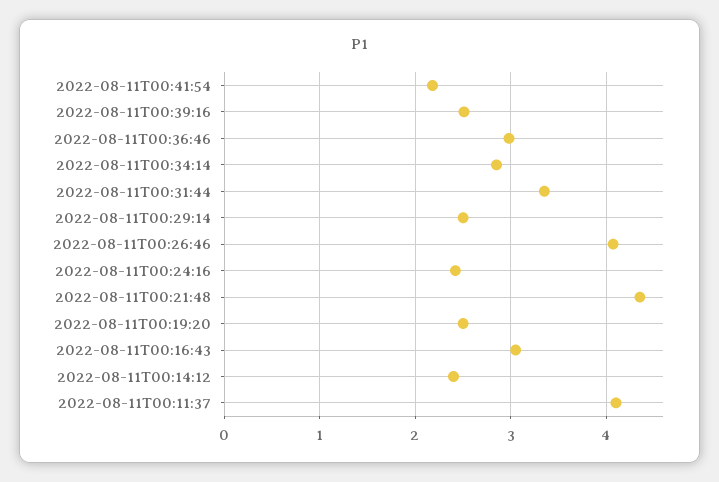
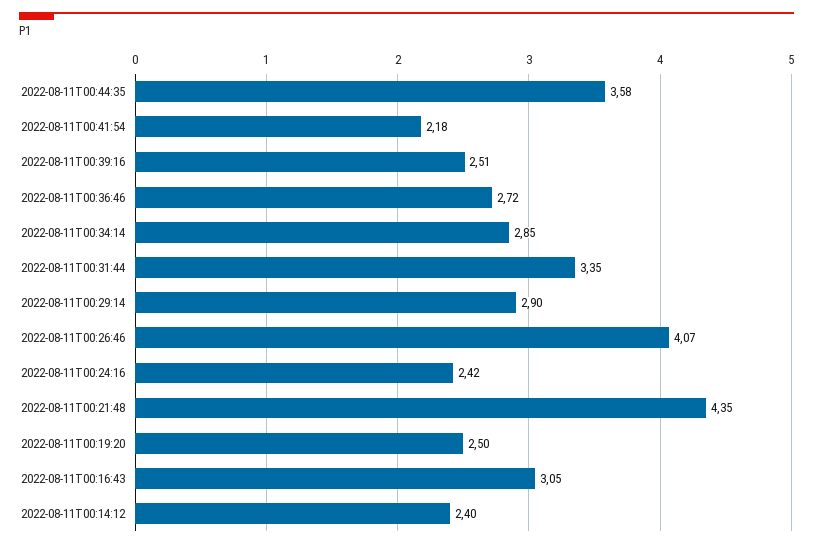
2022-08-11T00:36:46: 3 -> 2.72
2022-08-11T00:29:14: 2.5 -> 2.9
2022-08-11T00:11:37: 4.1 -> none
2022-08-11T00:44:35: none -> 3.58

